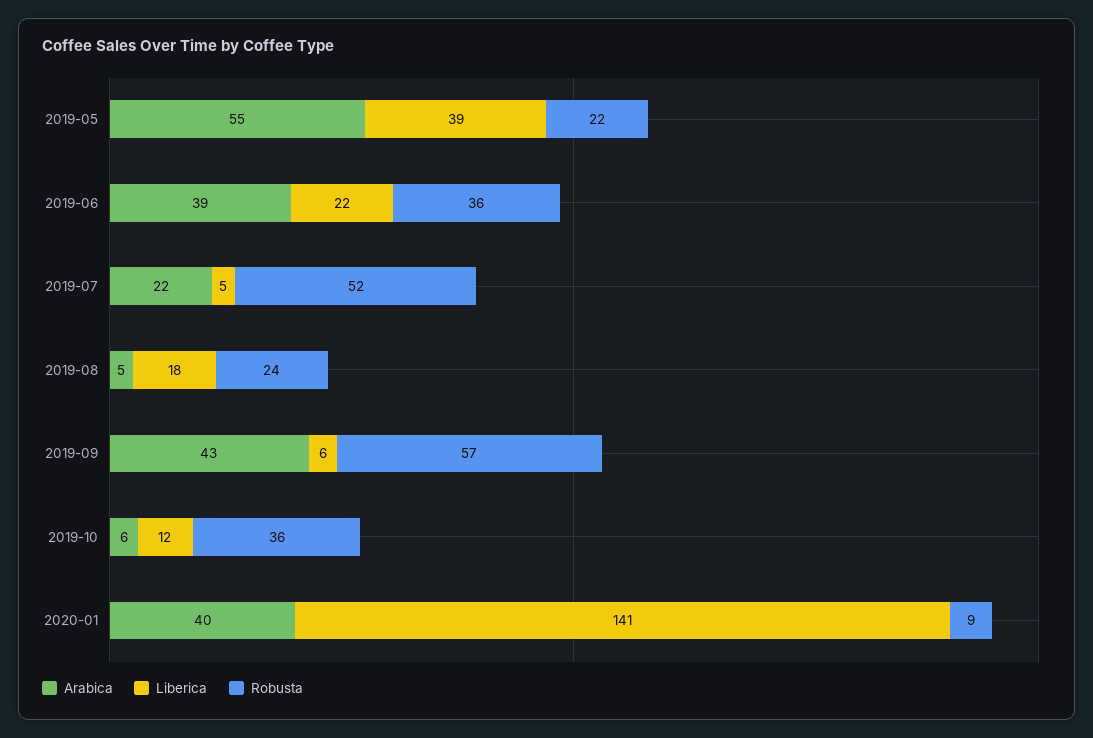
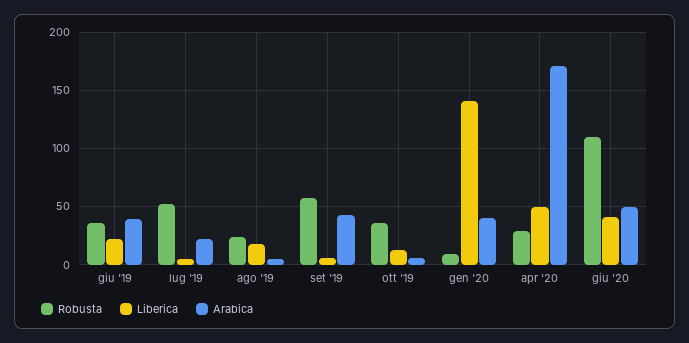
Arabica, 2019-05: 55 -> none
Liberica, 2019-05: 39 -> none
Robusta, 2019-05: 22 -> none
Robusta, apr '20: none -> 30
Liberica, apr '20: none -> 50
Arabica, apr '20: none -> 170
Robusta, giu '20: none -> 110
Liberica, giu '20: none -> 40
Arabica, giu '20: none -> 50

